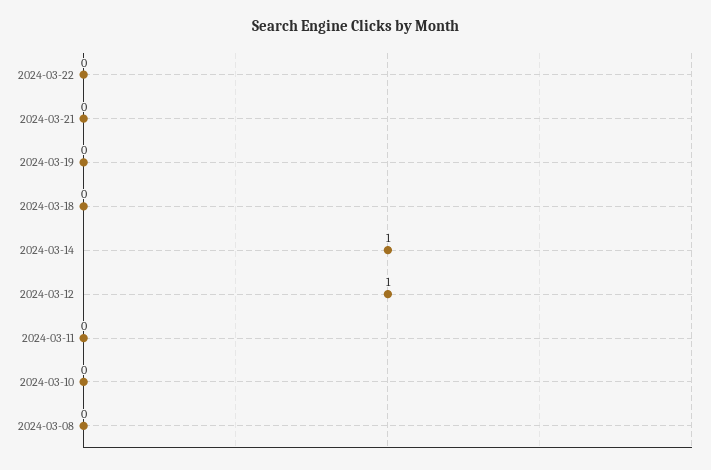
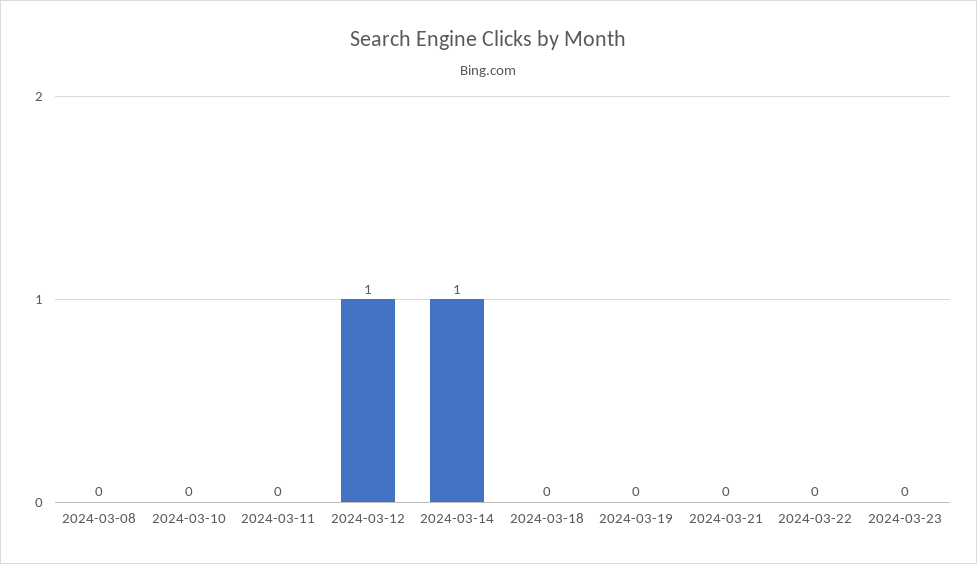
2024-03-23: none -> 0

